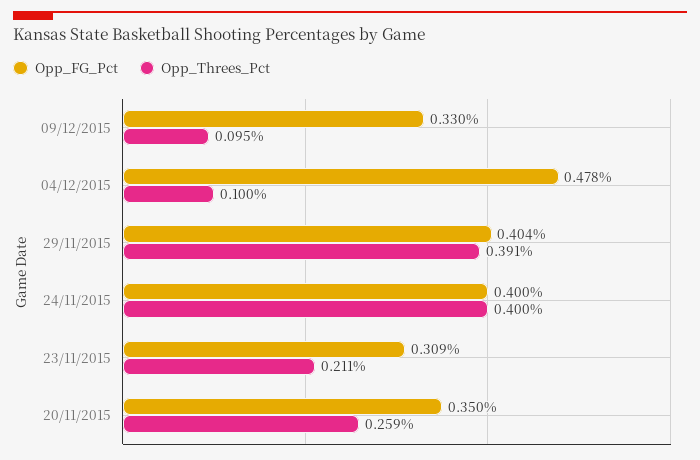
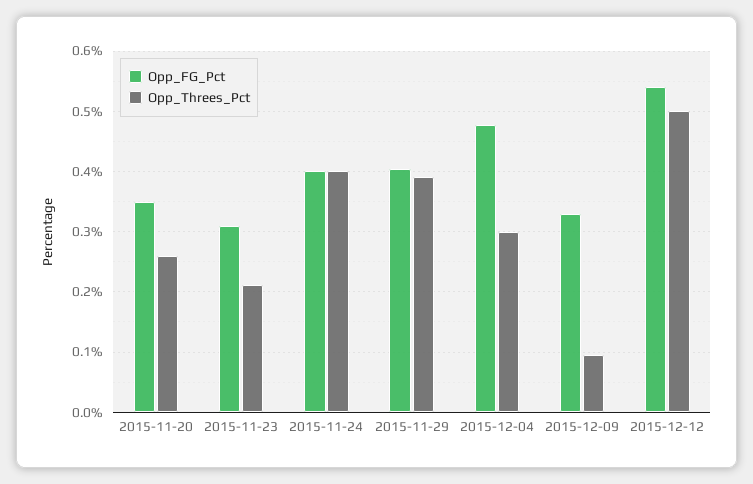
Opp_Threes_Pct, 04/12/2015: 0.1 -> 0.3
Opp_FG_Pct, 2015-12-12: none -> 0.54
Opp_Threes_Pct, 2015-12-12: none -> 0.5

